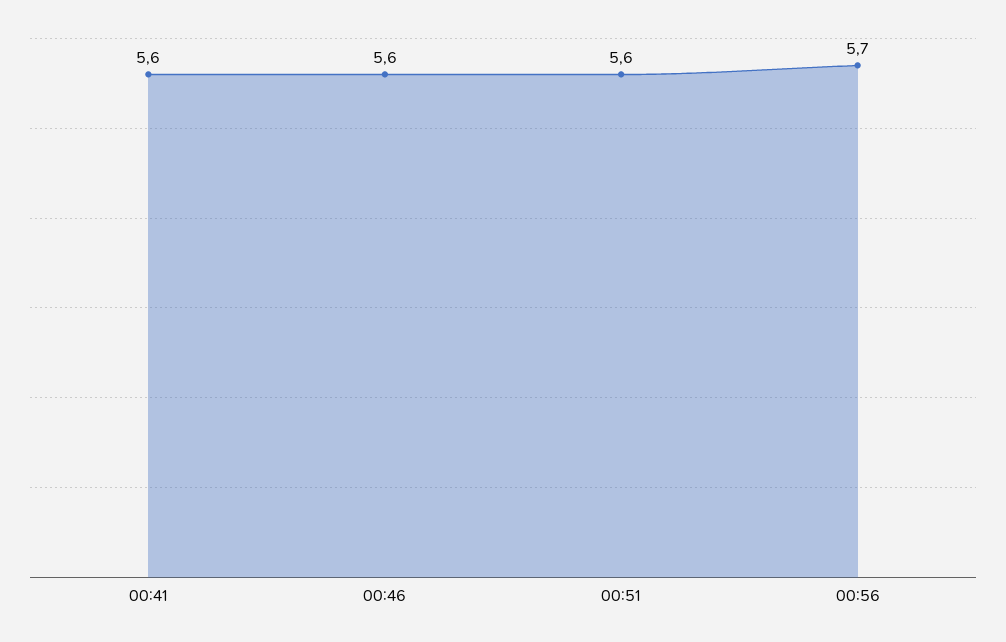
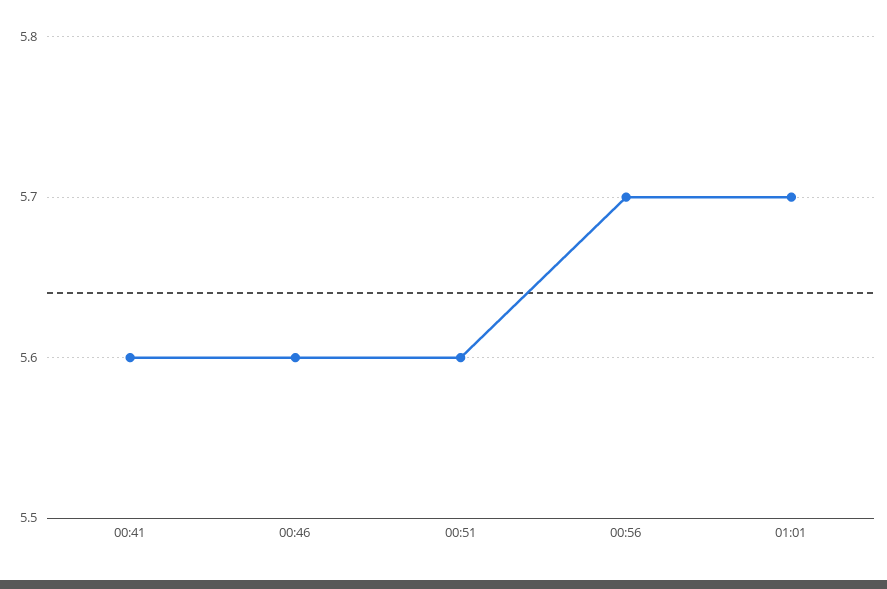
01:01: none -> 5.7

